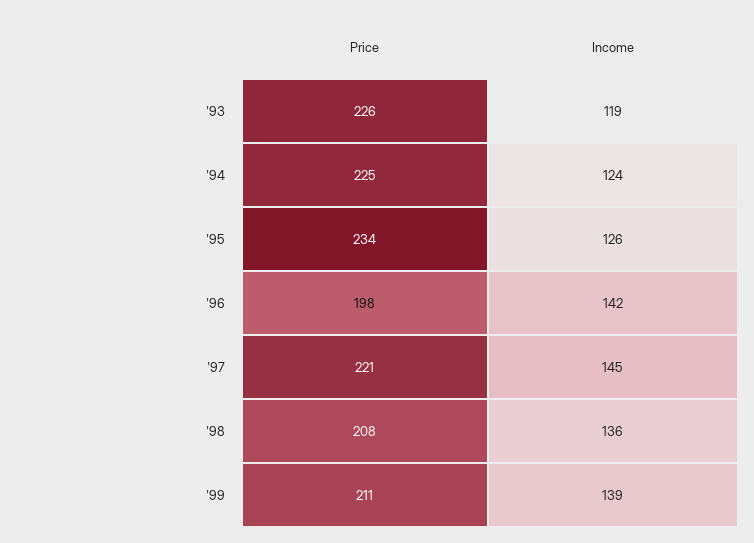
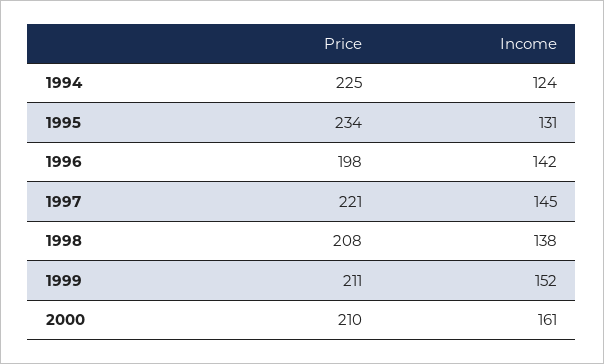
Price, '93: 226 -> none
Income, '93: 119 -> none
Income, '95: 126 -> 131
Income, '98: 136 -> 138
Income, '99: 139 -> 152
Price, 2000: none -> 210
Income, 2000: none -> 161

